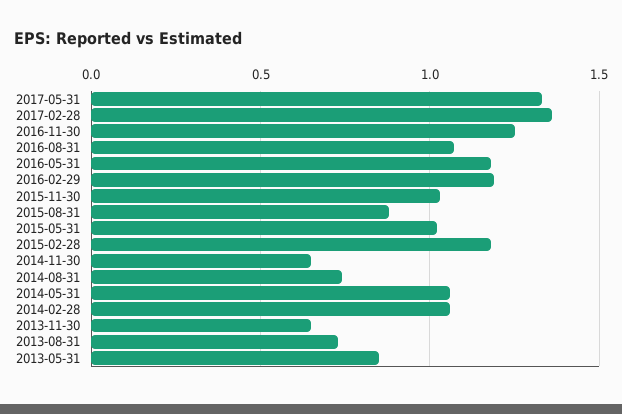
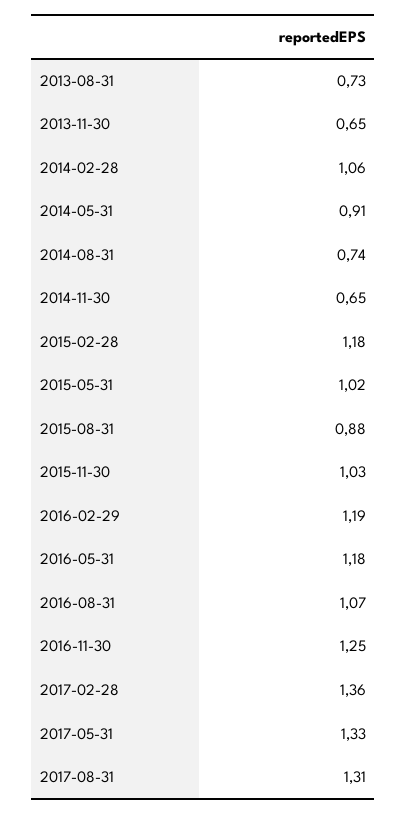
2014-05-31: 1.05 -> 0.91
2013-05-31: 0.85 -> none
2017-08-31: none -> 1.31

